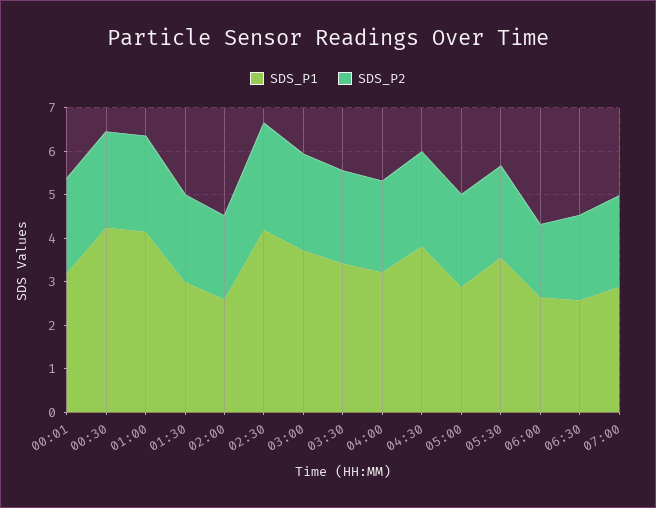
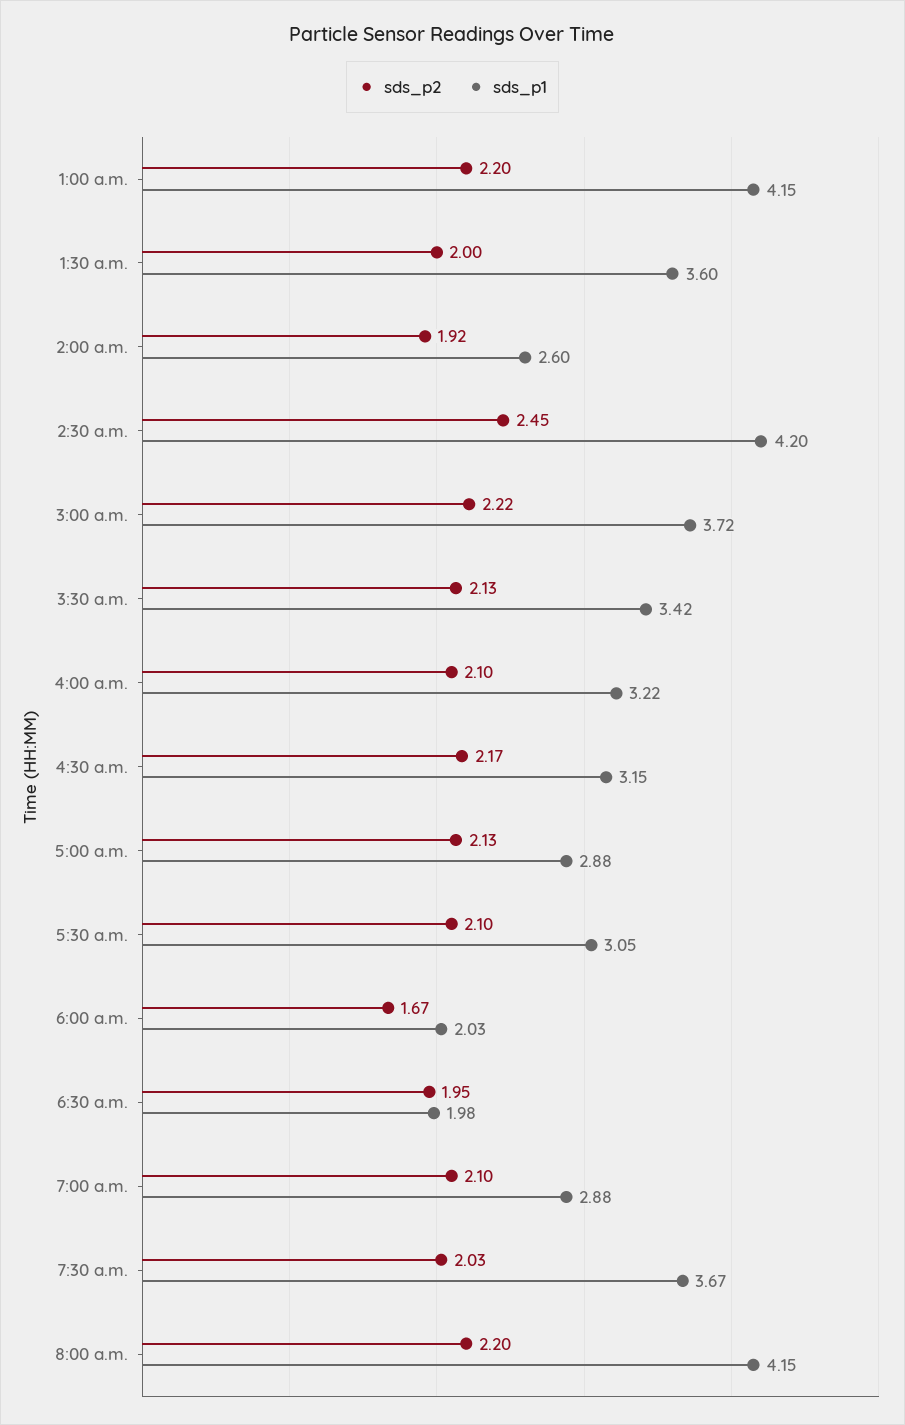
SDS_P1, 00:01: 3.2 -> none
SDS_P2, 00:01: 2.2 -> none
SDS_P1, 00:30: 4.2 -> none
SDS_P2, 00:30: 2.2 -> none
SDS_P1, 01:30: 3 -> 3.6
SDS_P1, 04:30: 3.8 -> 3.15
SDS_P1, 05:30: 3.6 -> 3.05
SDS_P1, 06:00: 2.6 -> 2.03
SDS_P1, 06:30: 2.6 -> 1.98
SDS_P2, 7:30 a.m.: none -> 2.03
SDS_P1, 7:30 a.m.: none -> 3.67
SDS_P2, 8:00 a.m.: none -> 2.2
SDS_P1, 8:00 a.m.: none -> 4.15

